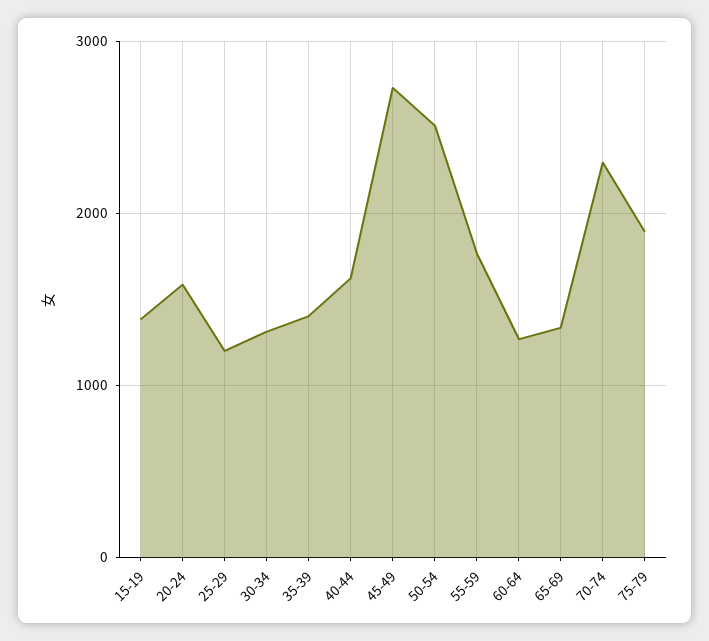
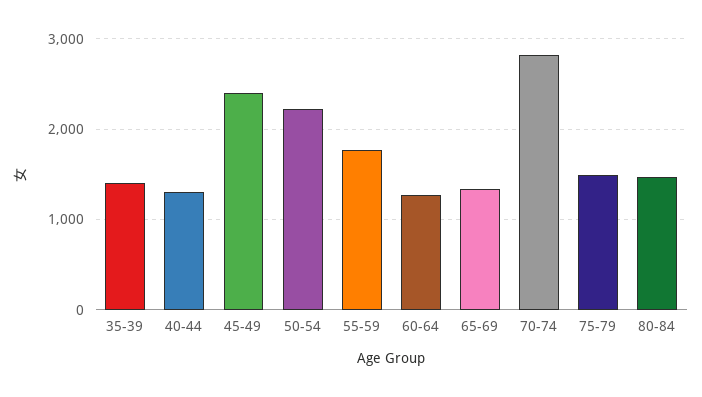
15-19: 1400 -> none
20-24: 1600 -> none
25-29: 1200 -> none
30-34: 1300 -> none
40-44: 1600 -> 1300
45-49: 2700 -> 2400
50-54: 2500 -> 2200
70-74: 2300 -> 2800
75-79: 1900 -> 1500
80-84: none -> 1500

